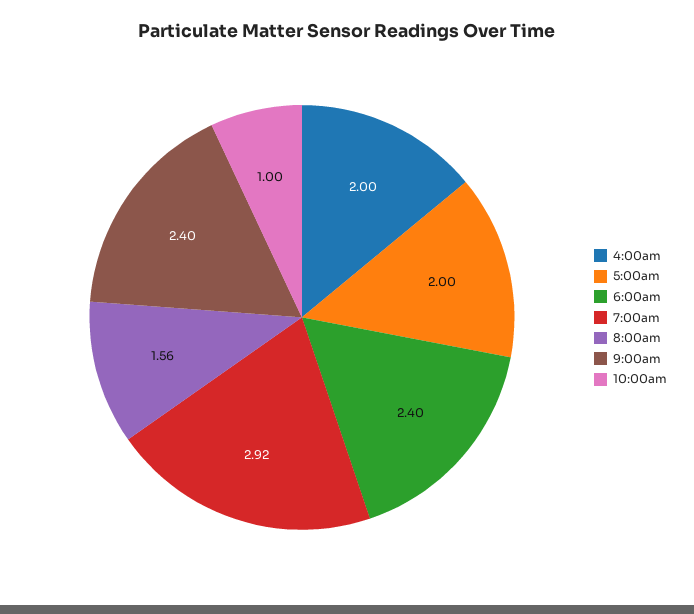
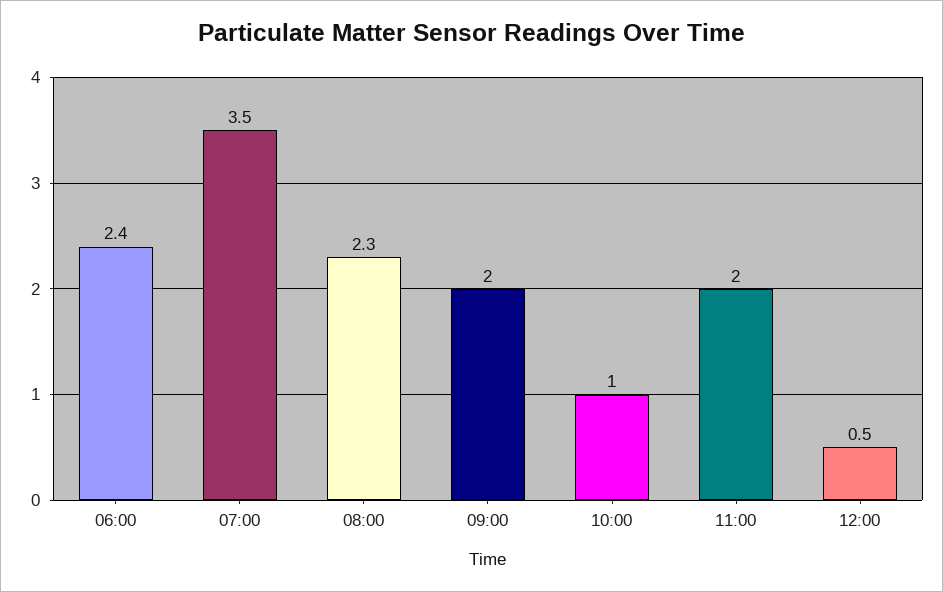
4:00am: 2 -> none
5:00am: 2 -> none
7:00am: 2.92 -> 3.5
8:00am: 1.56 -> 2.3
9:00am: 2.4 -> 2
11:00: none -> 2
12:00: none -> 0.5

